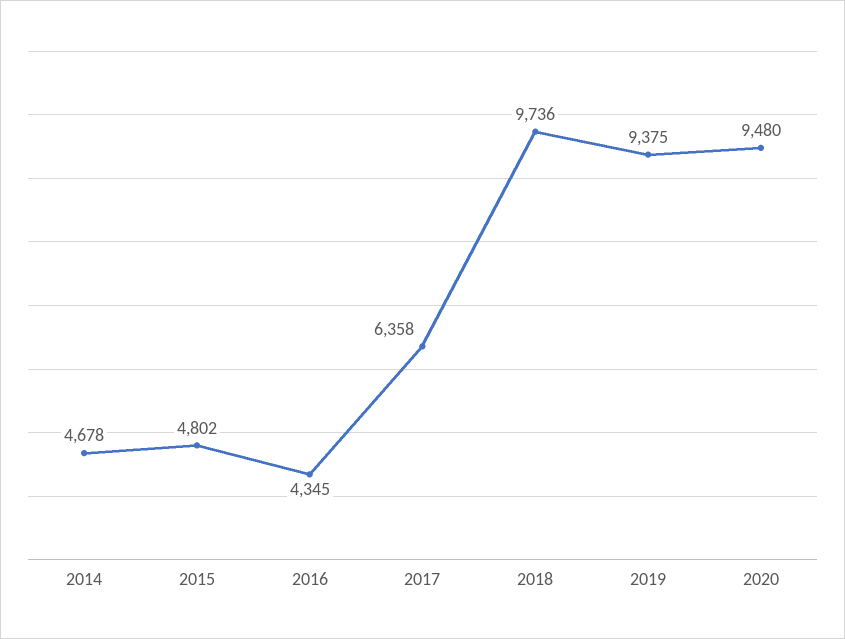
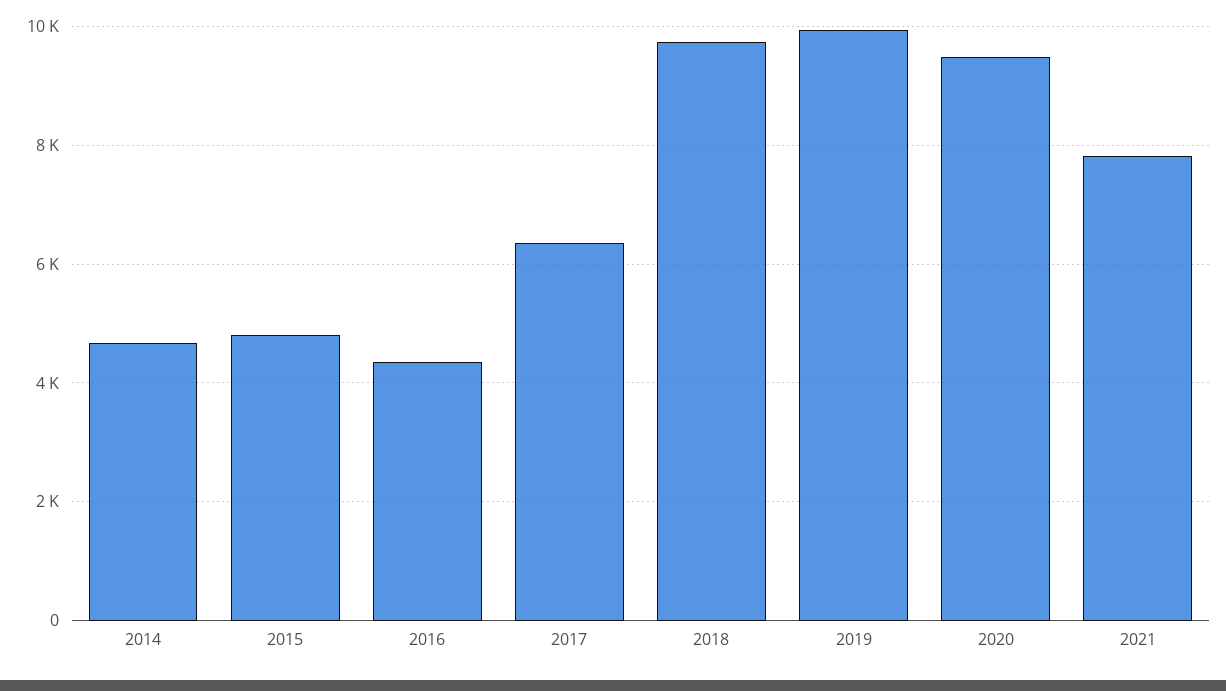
2019: 9375 -> 10000
2021: none -> 7800

